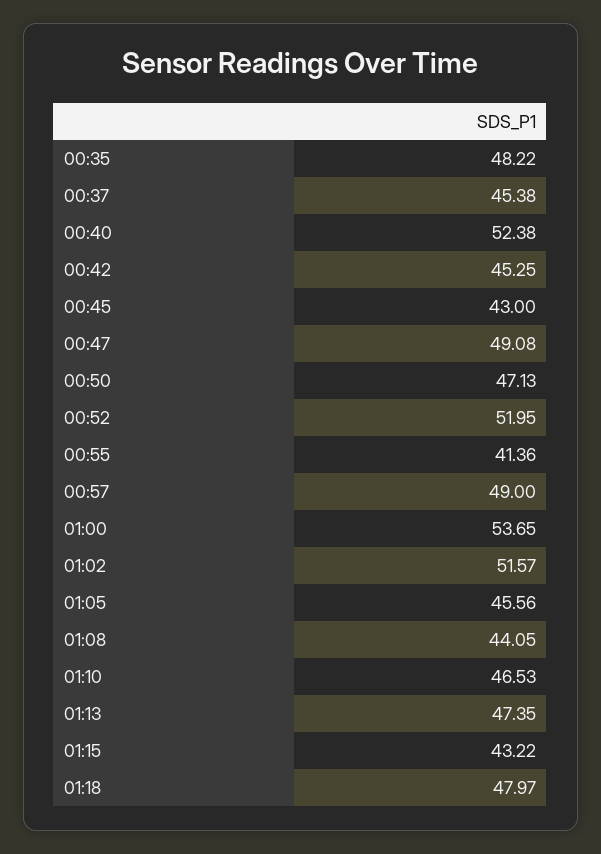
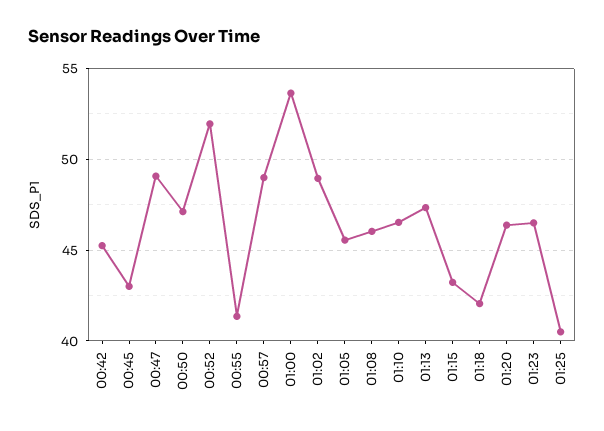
00:35: 48.22 -> none
00:37: 45.38 -> none
00:40: 52.38 -> none
01:02: 51.57 -> 49
01:08: 44.05 -> 46
01:18: 47.97 -> 42
01:20: none -> 46.5
01:23: none -> 46.5
01:25: none -> 40.5

